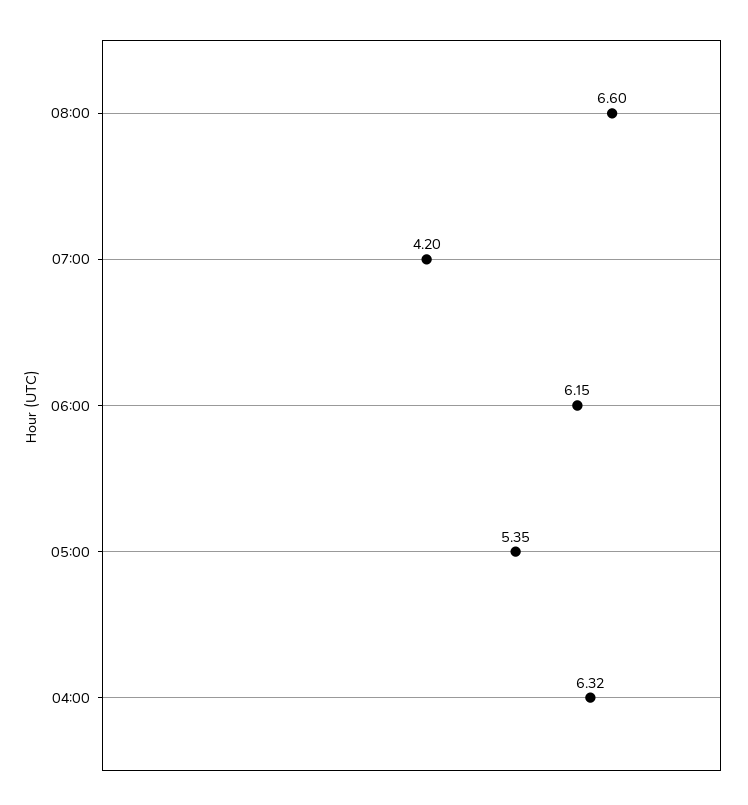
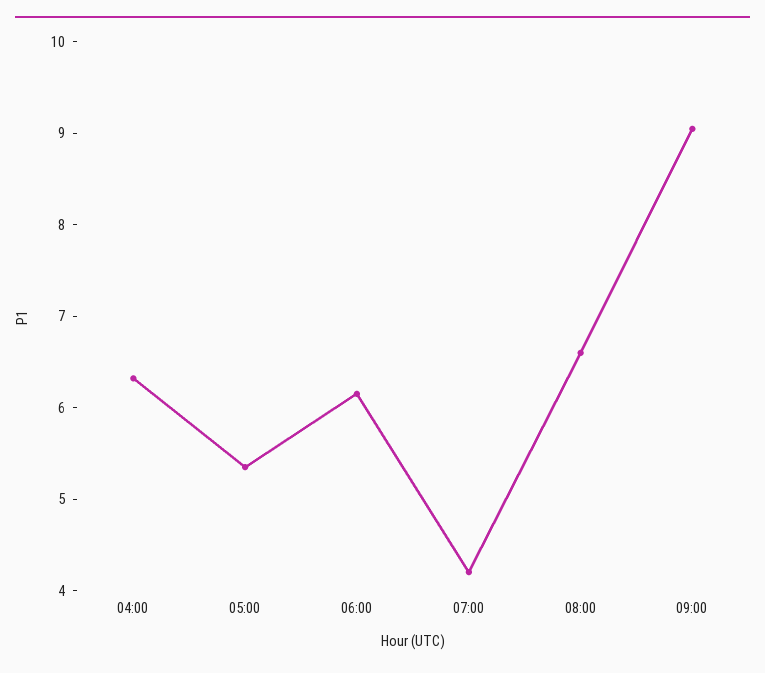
09:00: none -> 9

